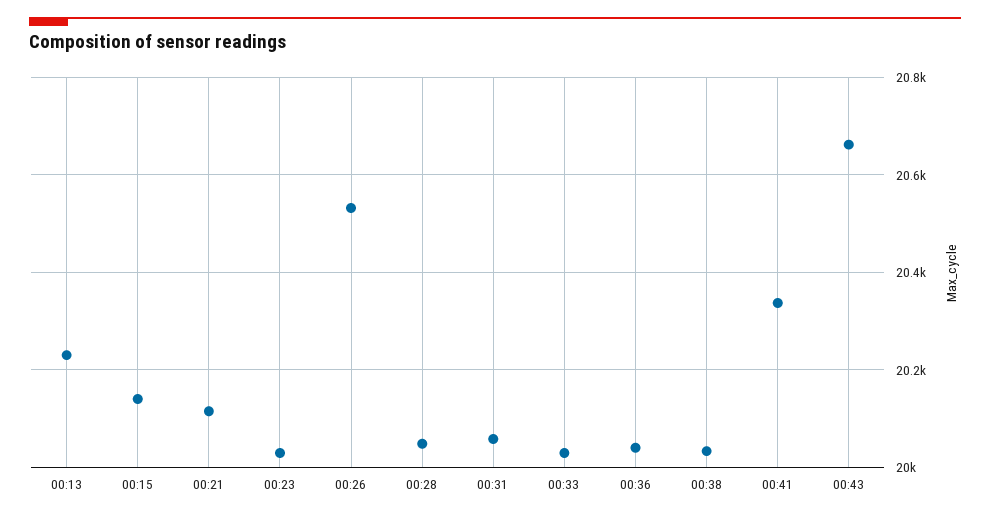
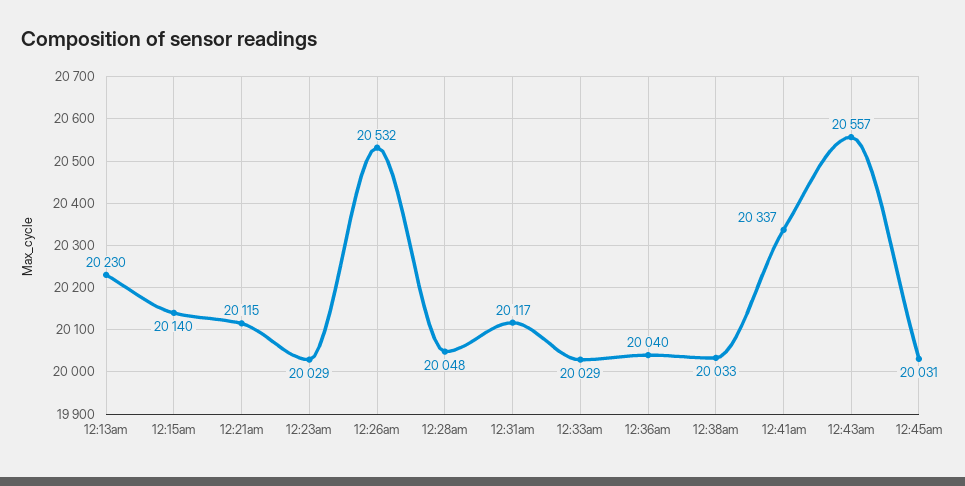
00:31: 20060 -> 20117
00:43: 20660 -> 20557
12:45am: none -> 20031

